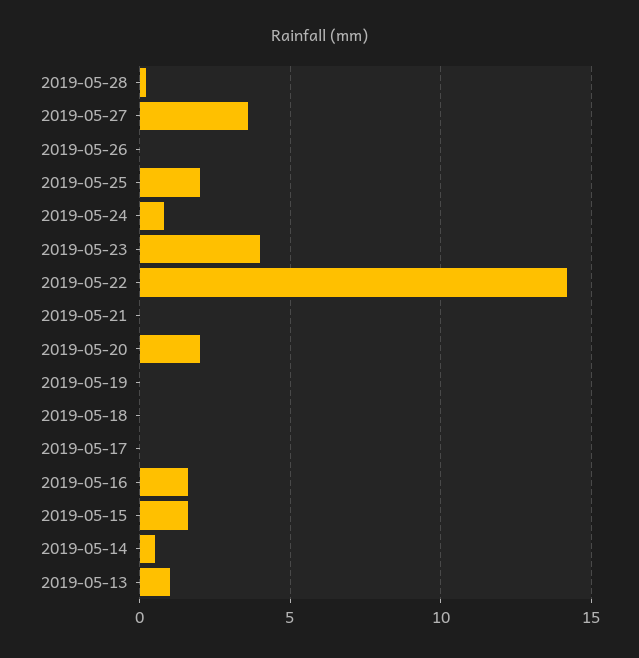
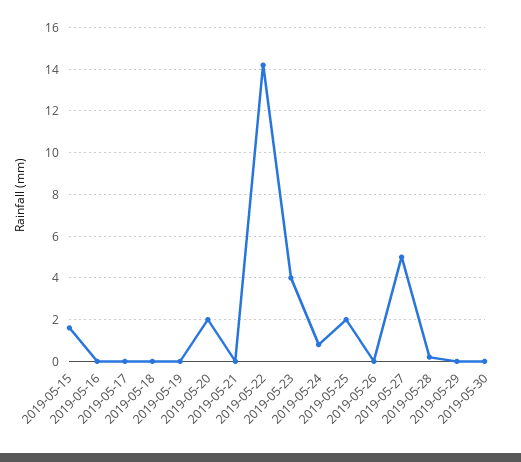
2019-05-27: 3.5 -> 5
2019-05-16: 1.5 -> 0
2019-05-14: 0.5 -> none
2019-05-13: 1 -> none
2019-05-29: none -> 0
2019-05-30: none -> 0

